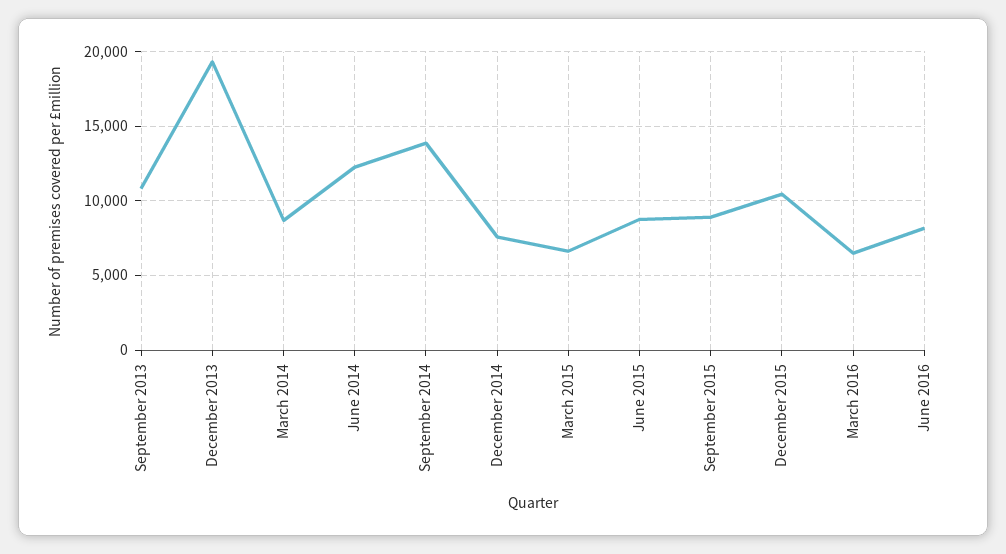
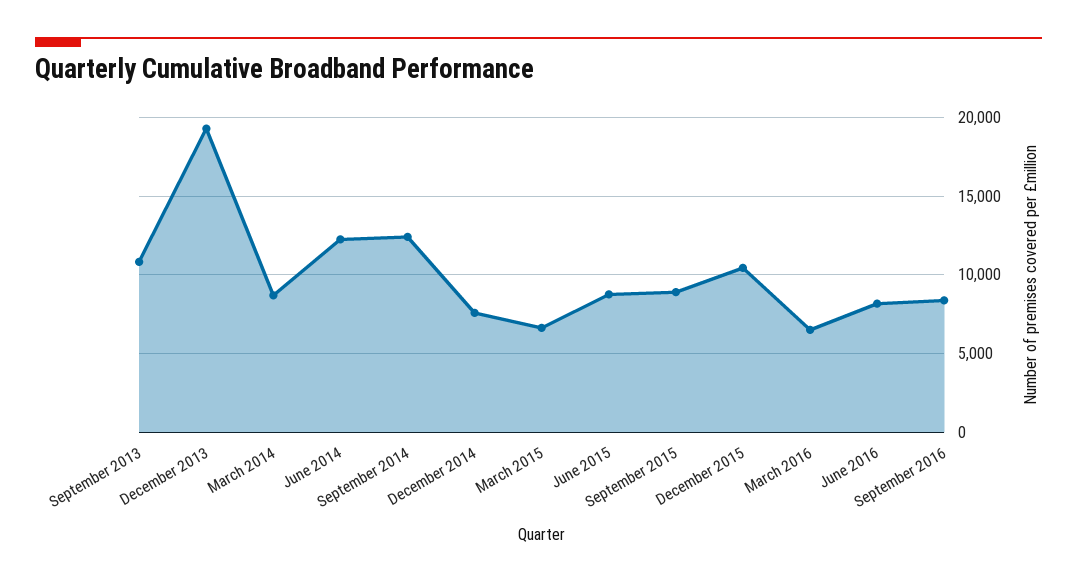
September 2014: 14000 -> 12500
September 2016: none -> 8500

